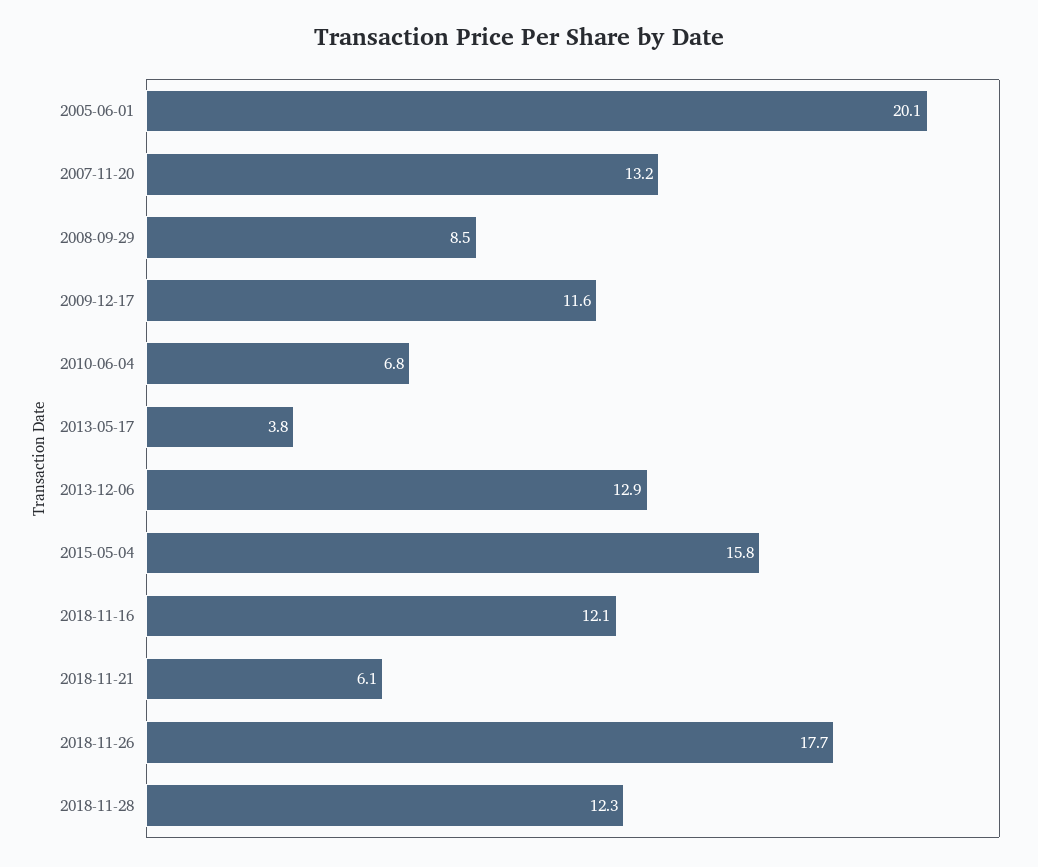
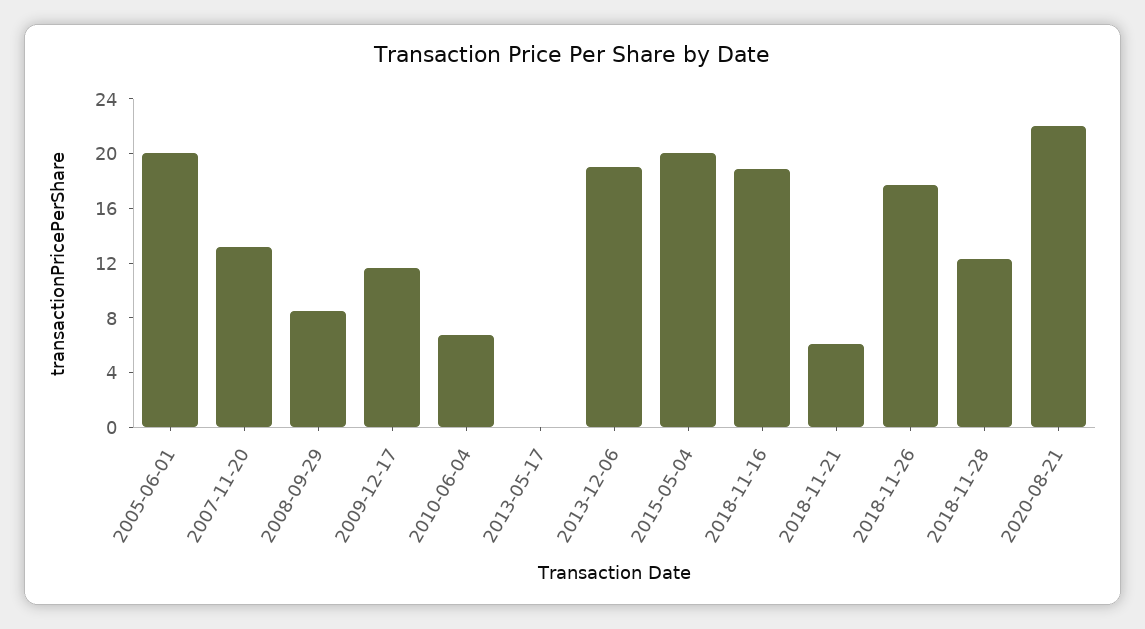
2013-05-17: 3.8 -> 0
2013-12-06: 12.9 -> 19
2015-05-04: 15.8 -> 20
2018-11-16: 12.1 -> 19
2020-08-21: none -> 22

